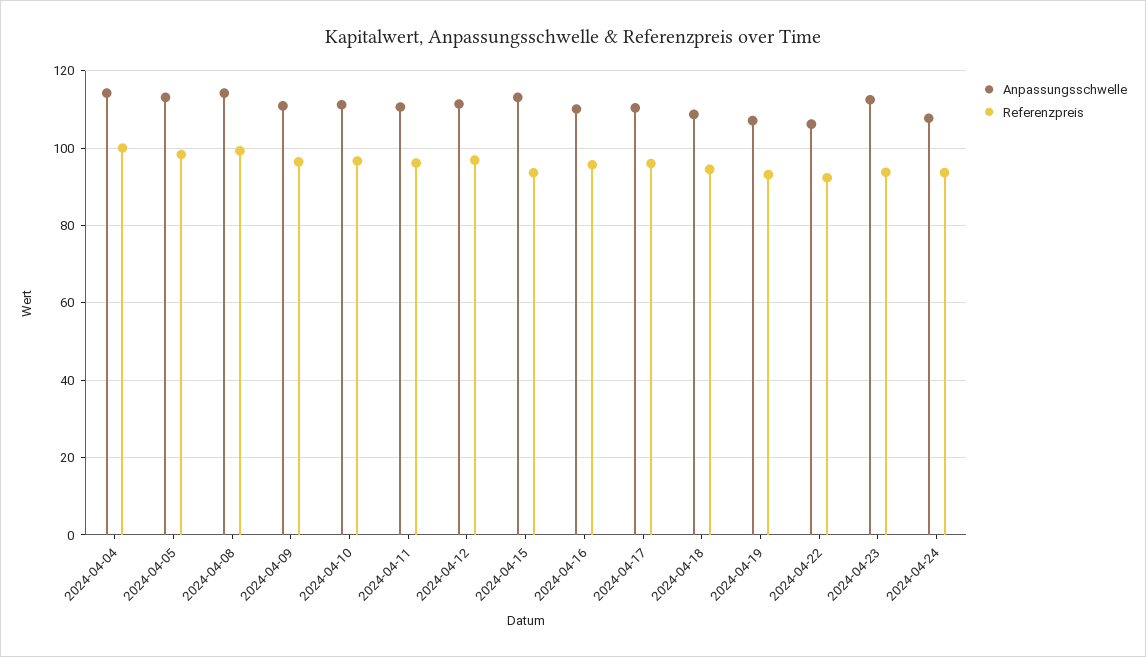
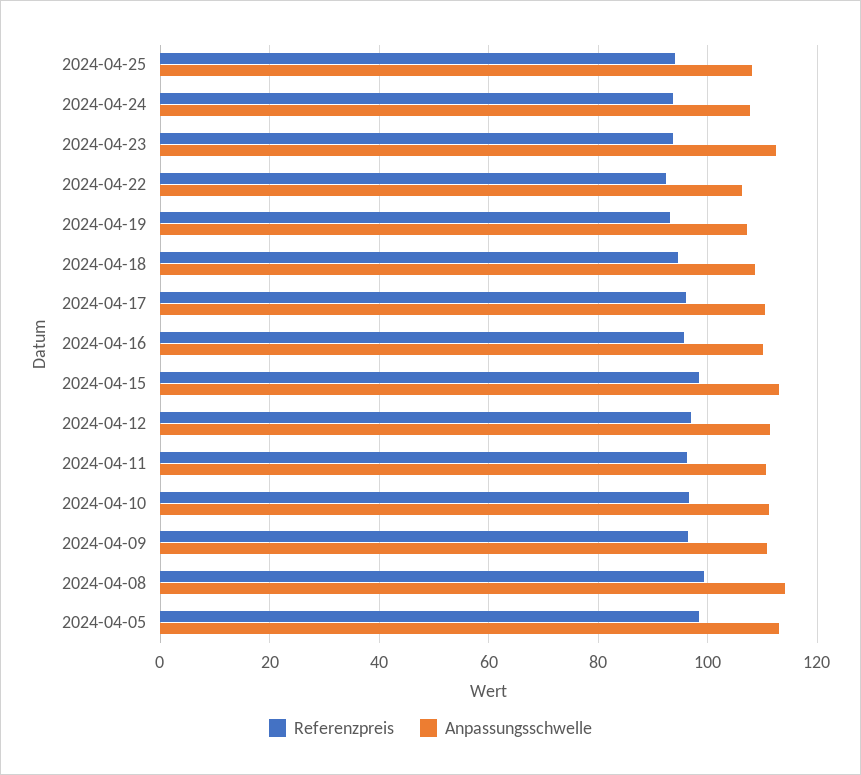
Anpassungsschwelle, 2024-04-04: 114 -> none
Referenzpreis, 2024-04-04: 100 -> none
Referenzpreis, 2024-04-15: 94 -> 98
Referenzpreis, 2024-04-25: none -> 94
Anpassungsschwelle, 2024-04-25: none -> 108

